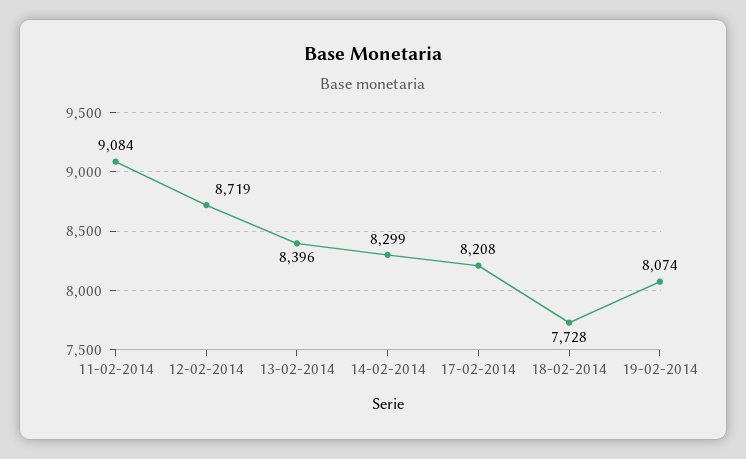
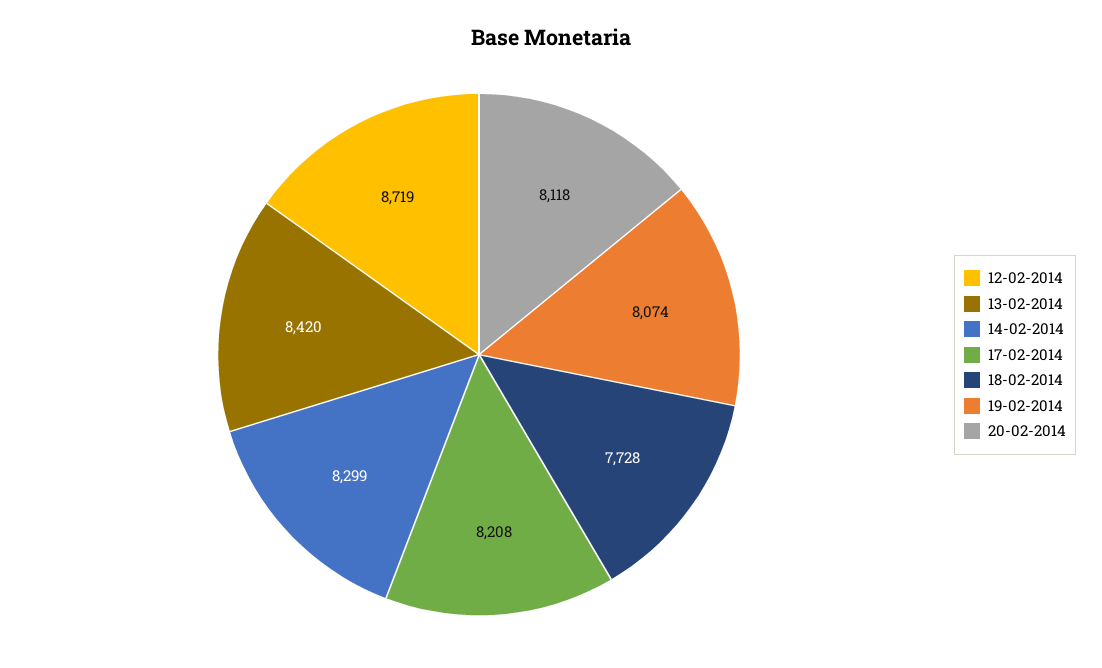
11-02-2014: 9084 -> none
13-02-2014: 8396 -> 8420
20-02-2014: none -> 8118

